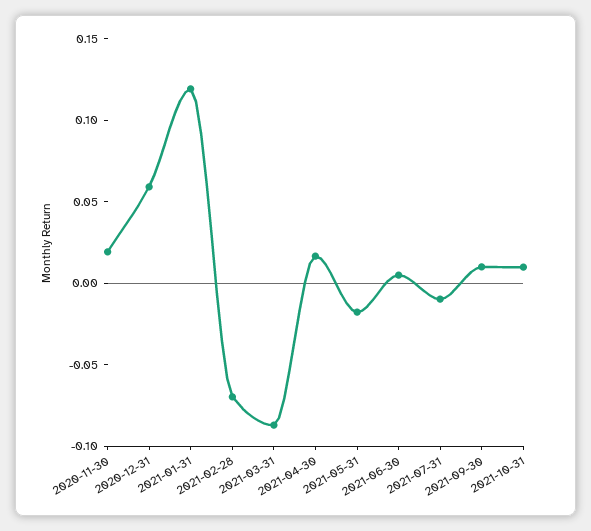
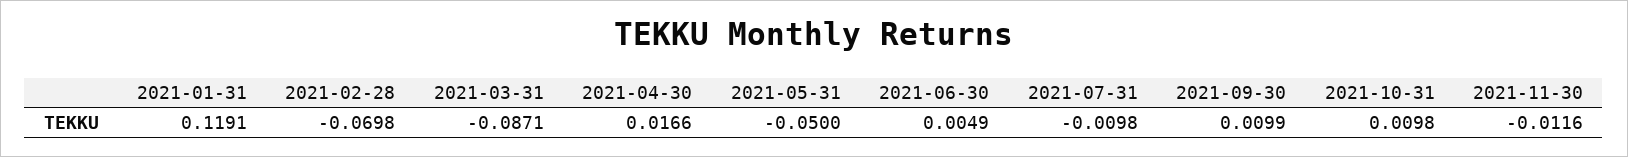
2020-11-30: 0.02 -> none
2020-12-31: 0.06 -> none
2021-05-31: -0.02 -> -0.05
2021-11-30: none -> -0.0116

